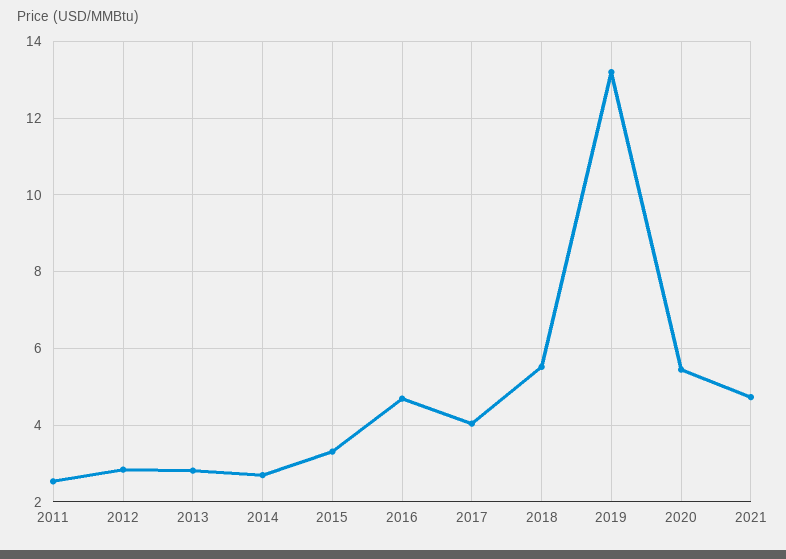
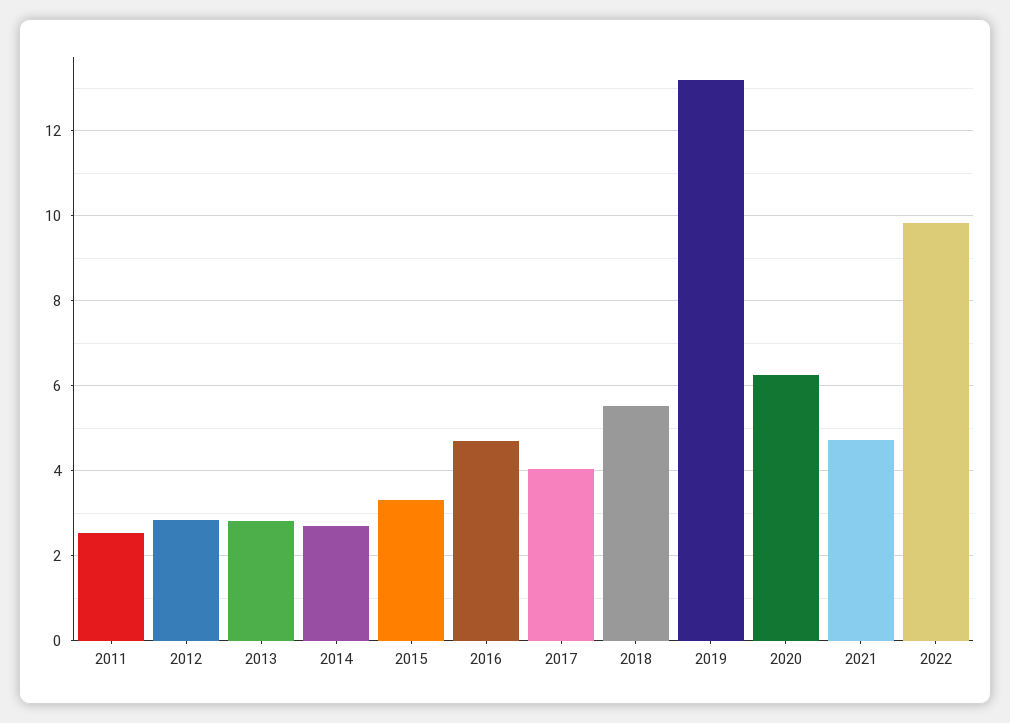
2020: 5.4 -> 6.2
2022: none -> 9.8

